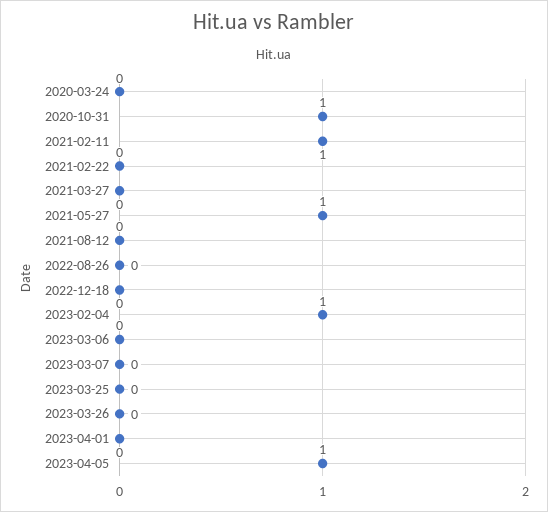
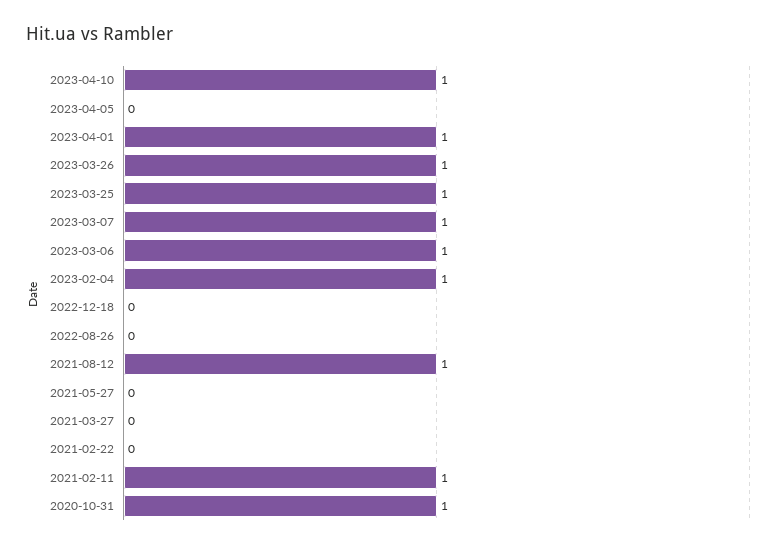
2020-03-24: 0 -> none
2021-05-27: 1 -> 0
2021-08-12: 0 -> 1
2023-03-06: 0 -> 1
2023-03-07: 0 -> 1
2023-03-25: 0 -> 1
2023-03-26: 0 -> 1
2023-04-01: 0 -> 1
2023-04-05: 1 -> 0
2023-04-10: none -> 1

